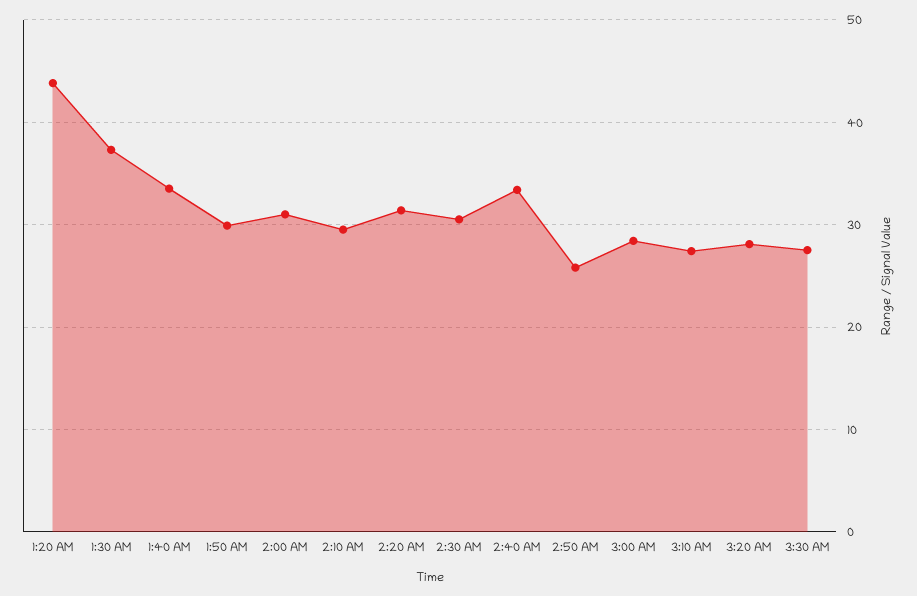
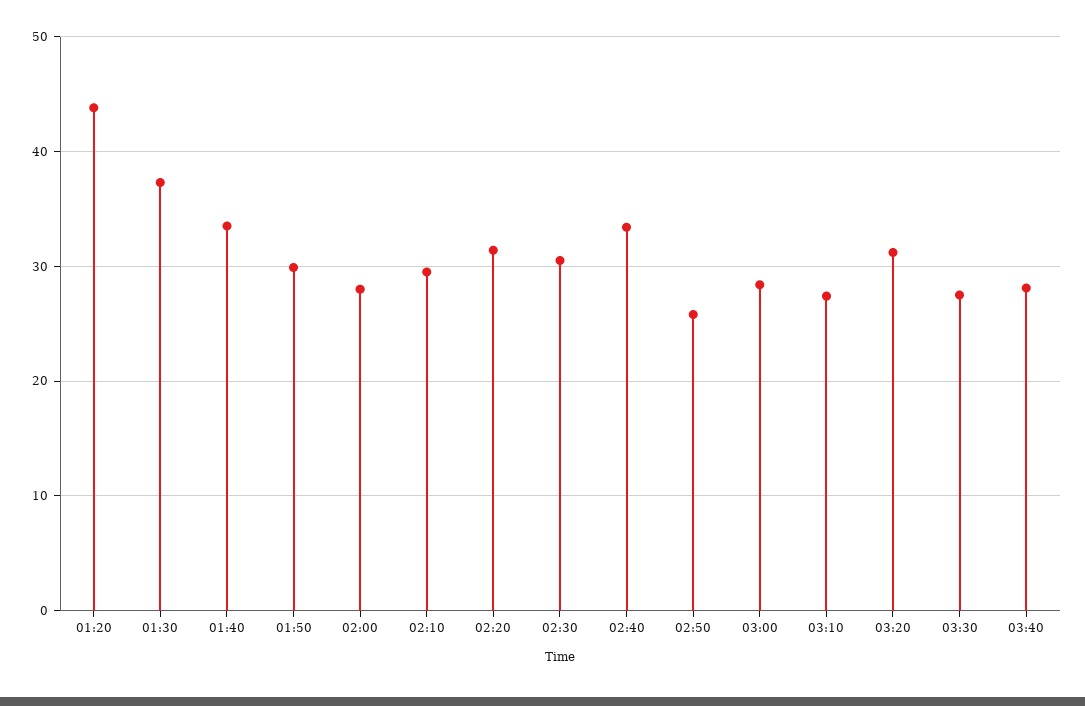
2:00 AM: 31 -> 28
3:20 AM: 28 -> 31
03:40: none -> 28

